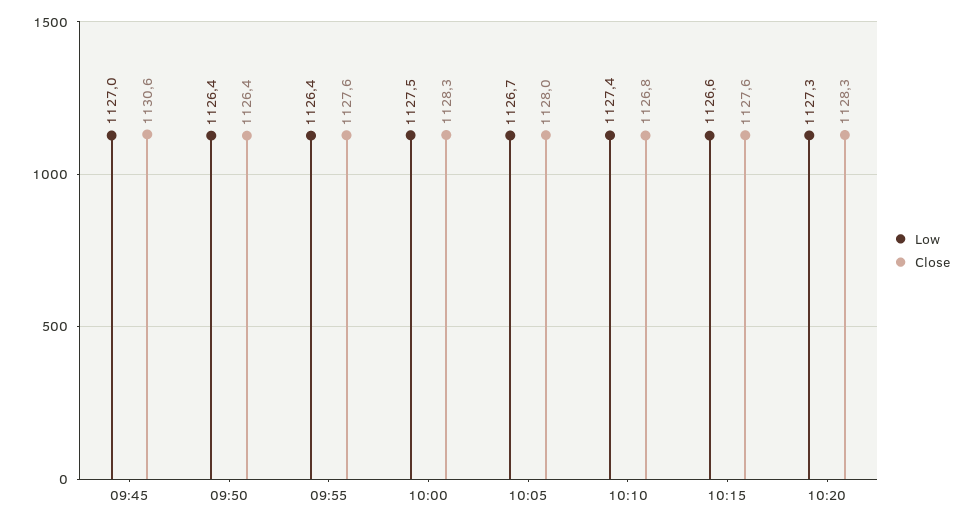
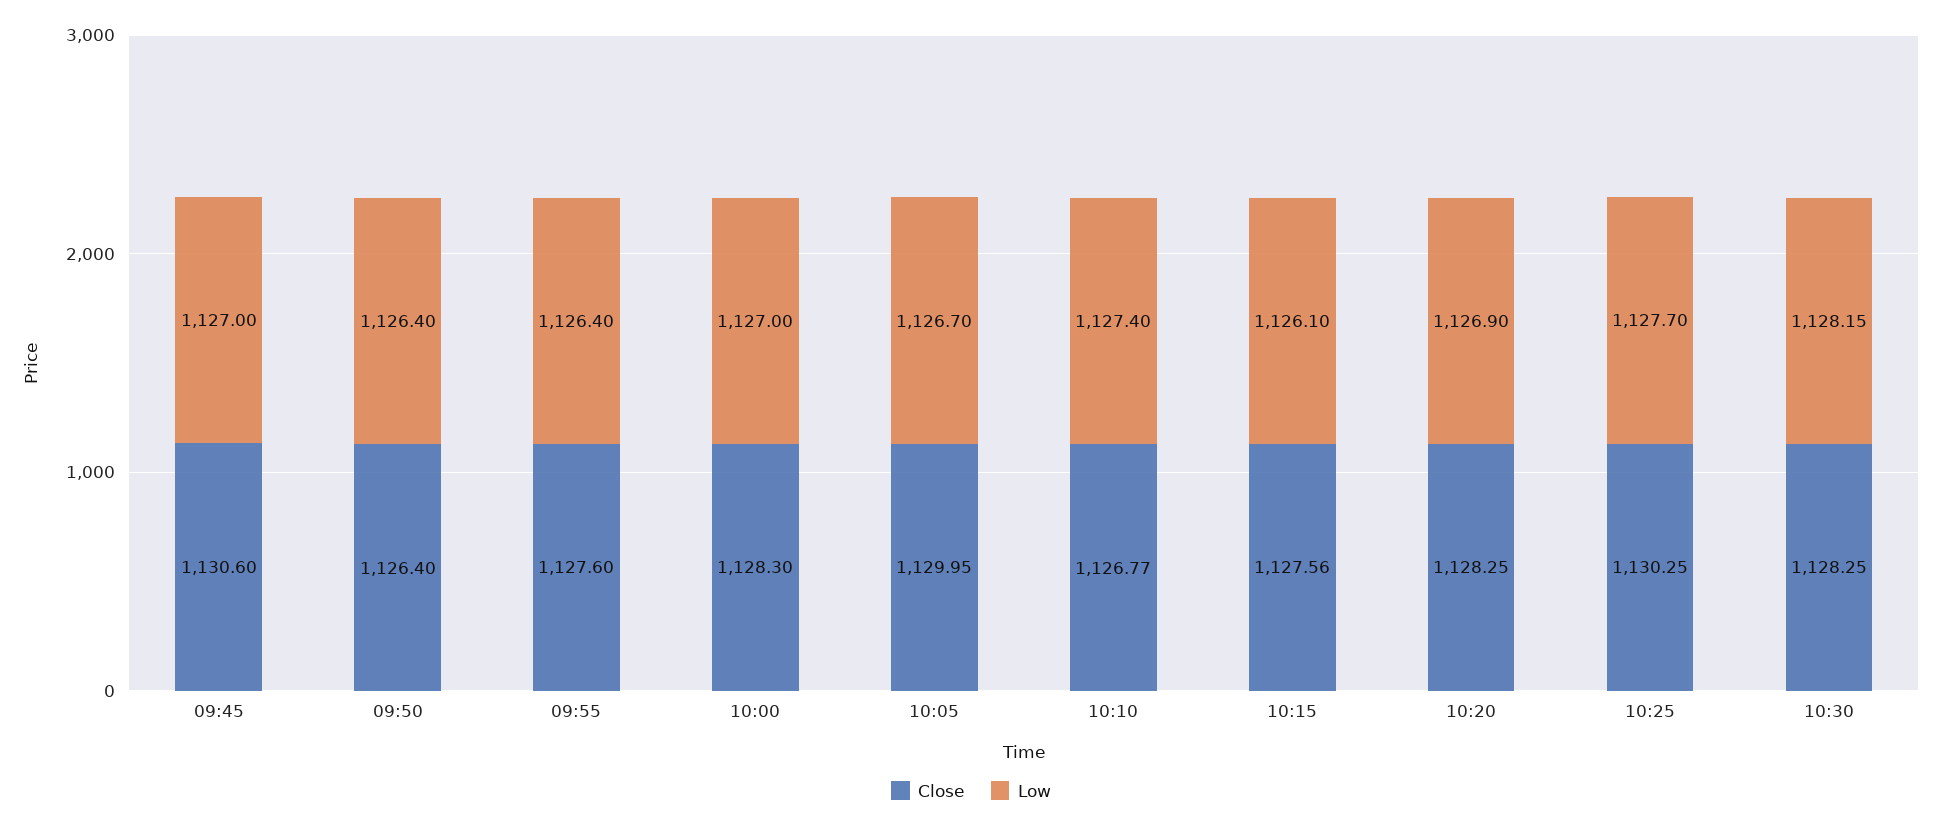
Low, 10:00: 1127.5 -> 1127
Close, 10:05: 1128 -> 1129.95
Low, 10:15: 1126.6 -> 1126.1
Low, 10:20: 1127.3 -> 1126.9
Close, 10:25: none -> 1130.25
Low, 10:25: none -> 1127.7
Close, 10:30: none -> 1128.25
Low, 10:30: none -> 1128.15

